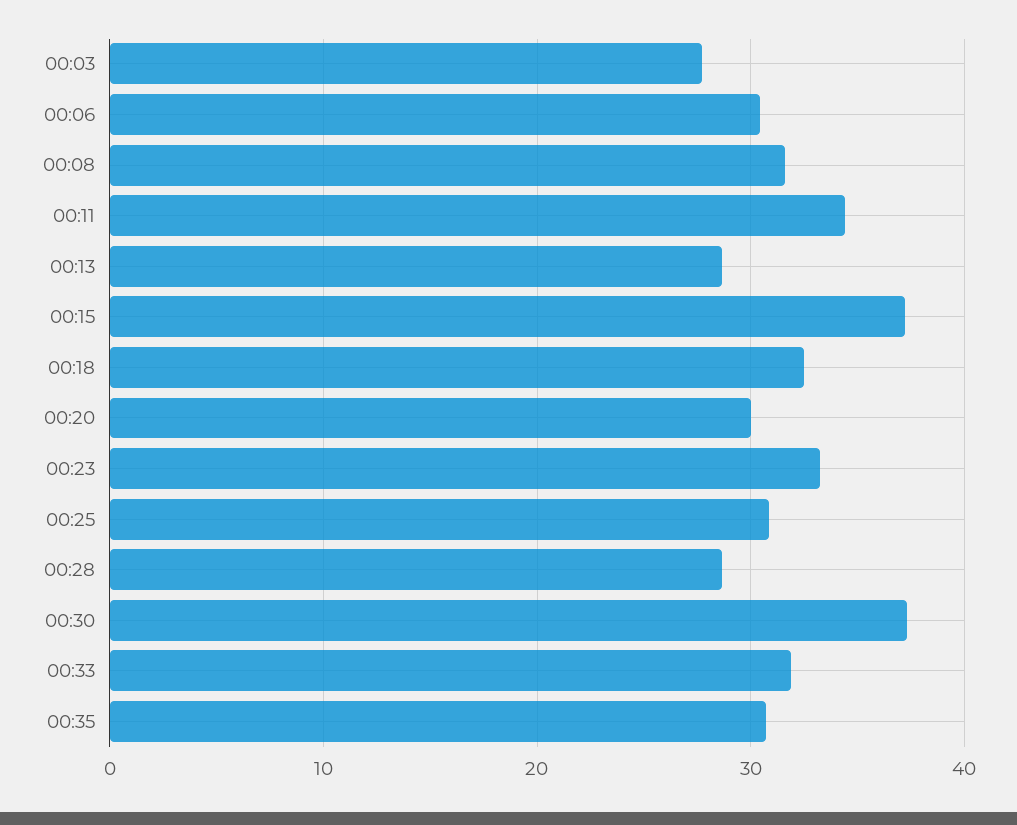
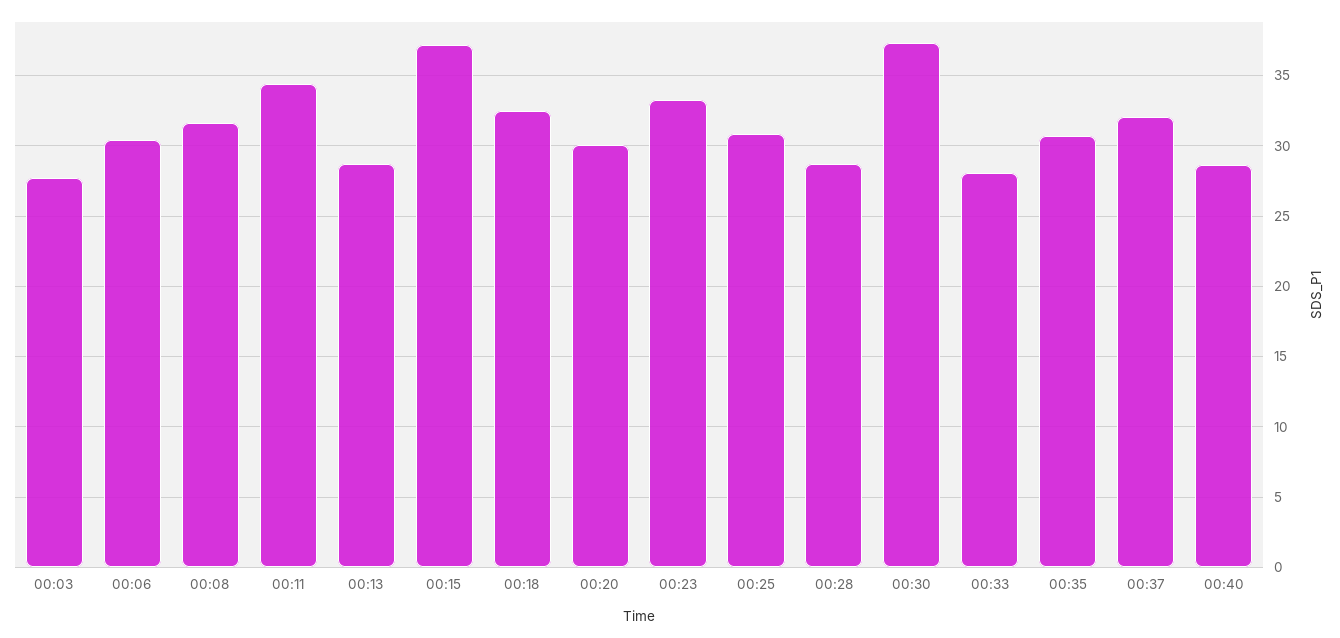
00:33: 32 -> 28
00:37: none -> 32
00:40: none -> 28.5

